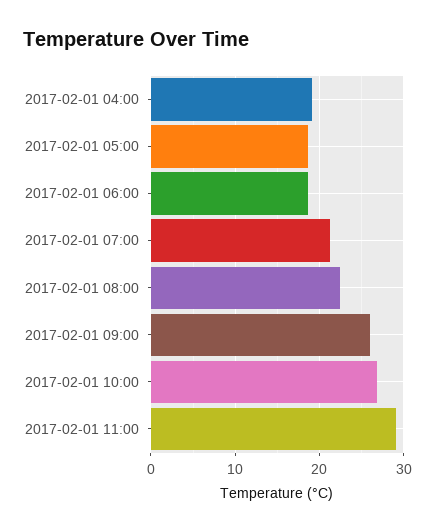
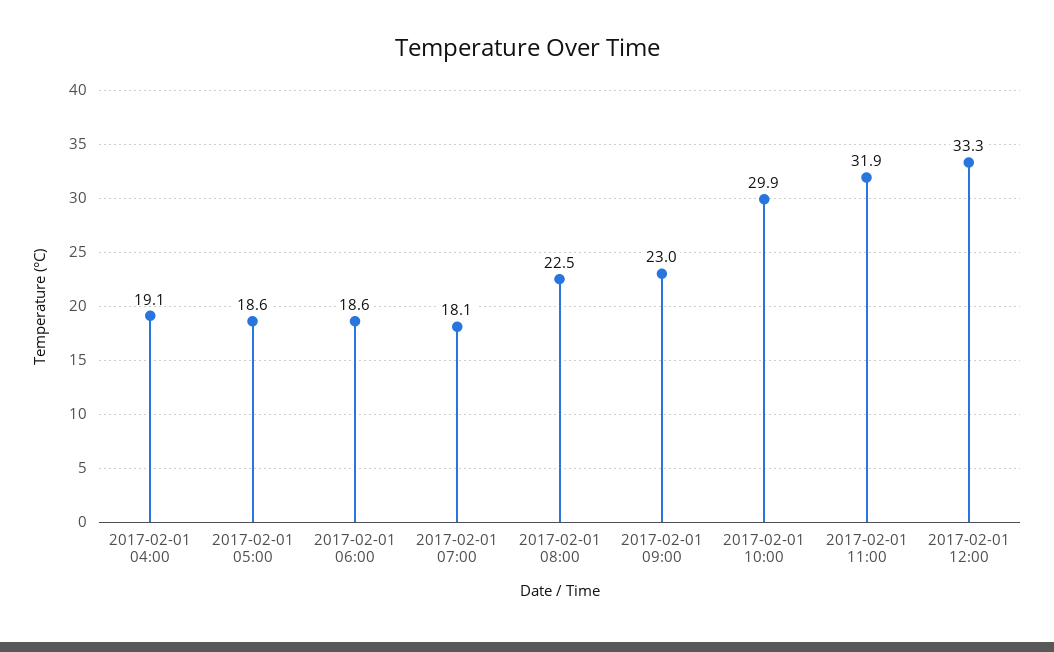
2017-02-01 07:00: 21 -> 18.1
2017-02-01 09:00: 26 -> 23
2017-02-01 10:00: 27 -> 29.9
2017-02-01 11:00: 29 -> 31.9
2017-02-01 12:00: none -> 33.3

